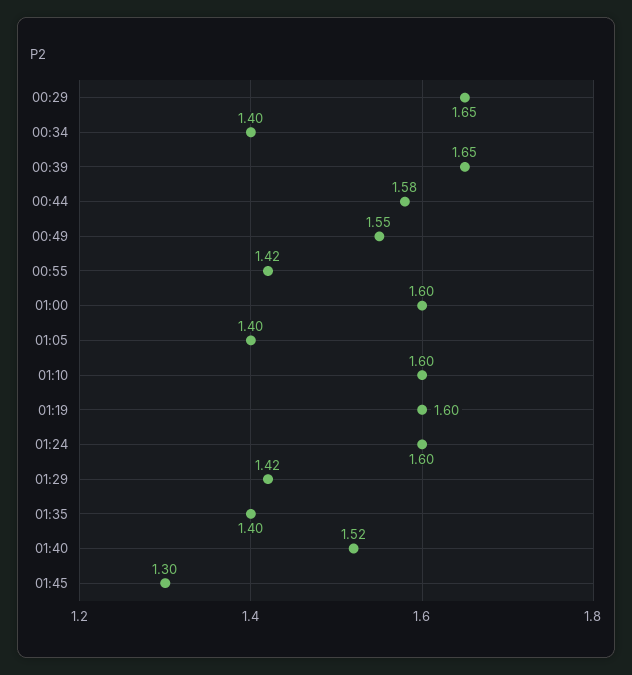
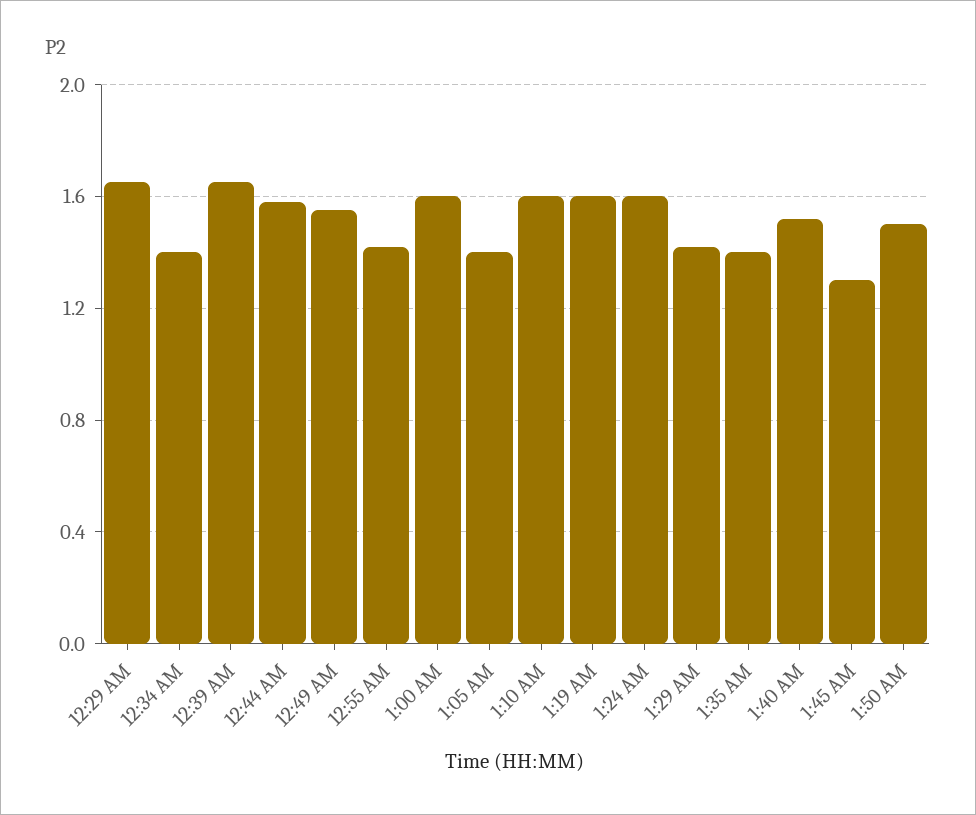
1:50 AM: none -> 1.5

